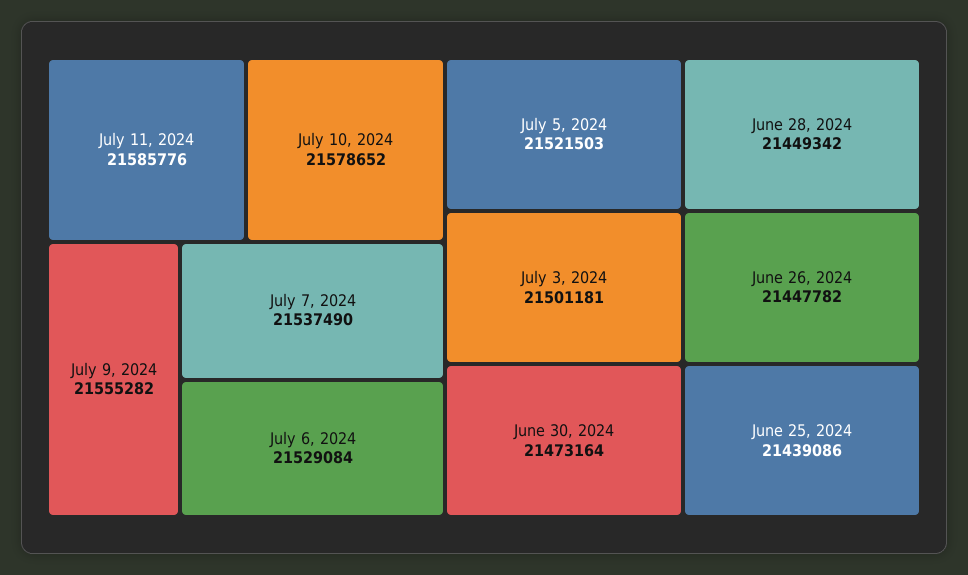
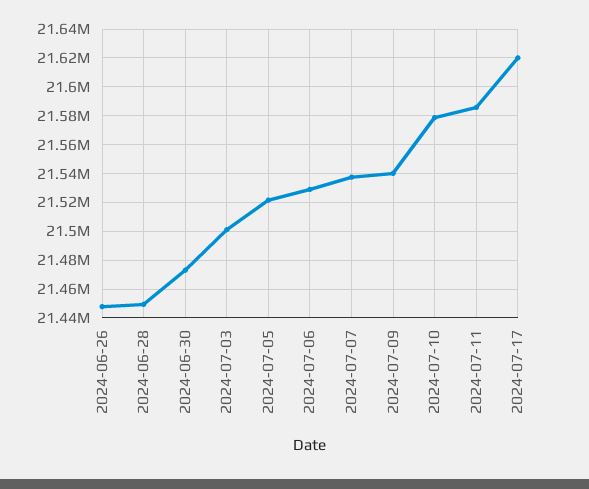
July 9, 2024: 21555282 -> 21540000
June 25, 2024: 21439086 -> none
2024-07-17: none -> 21620000

